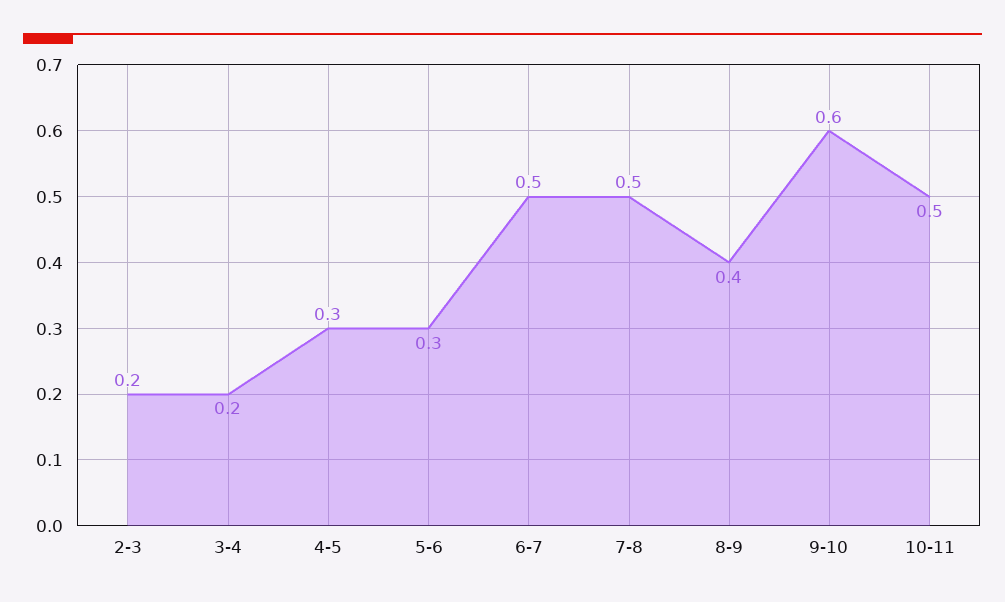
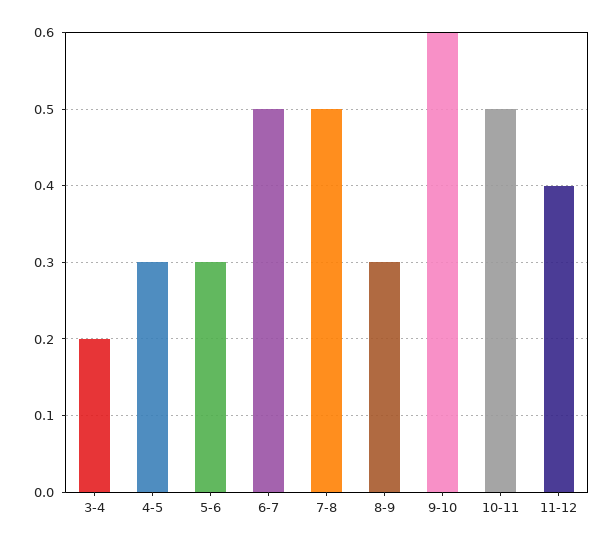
2-3: 0.2 -> none
8-9: 0.4 -> 0.3
11-12: none -> 0.4

